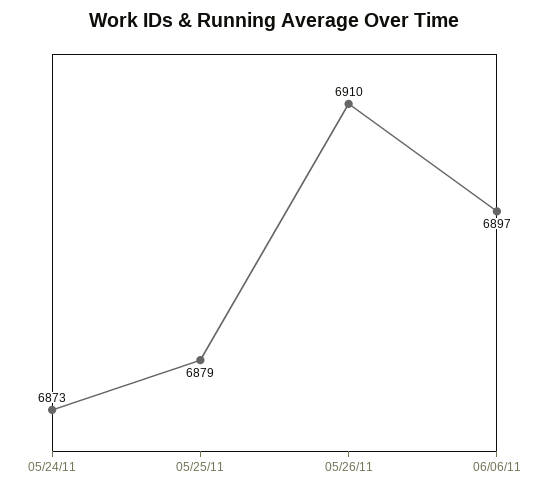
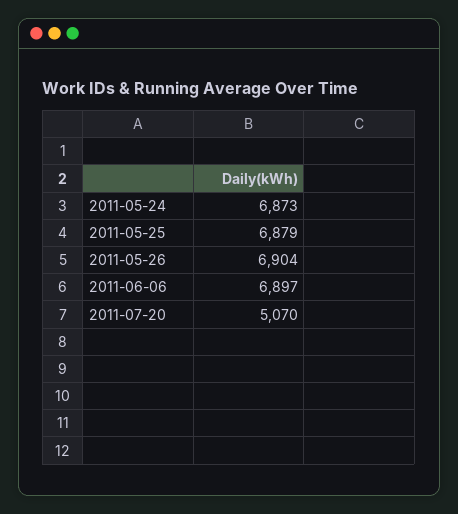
05/26/11: 6910 -> 6904
2011-07-20: none -> 5070

